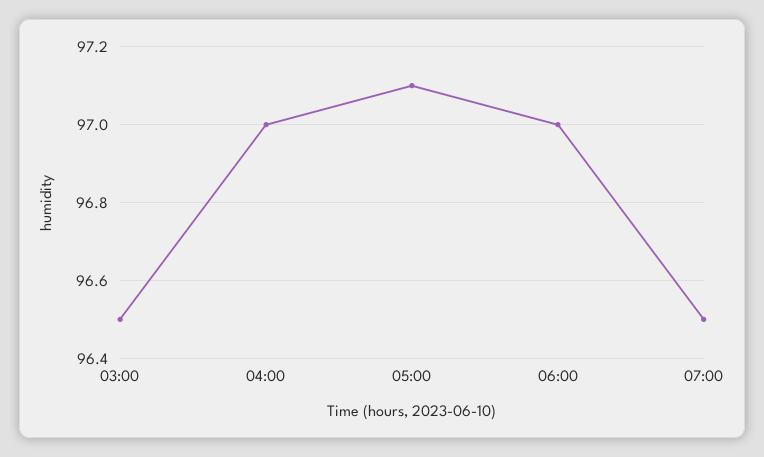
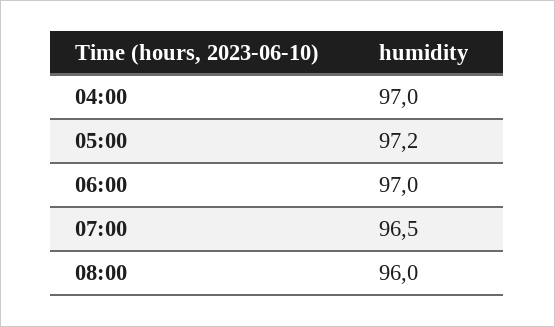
03:00: 96.5 -> none
05:00: 97.1 -> 97.2
08:00: none -> 96

